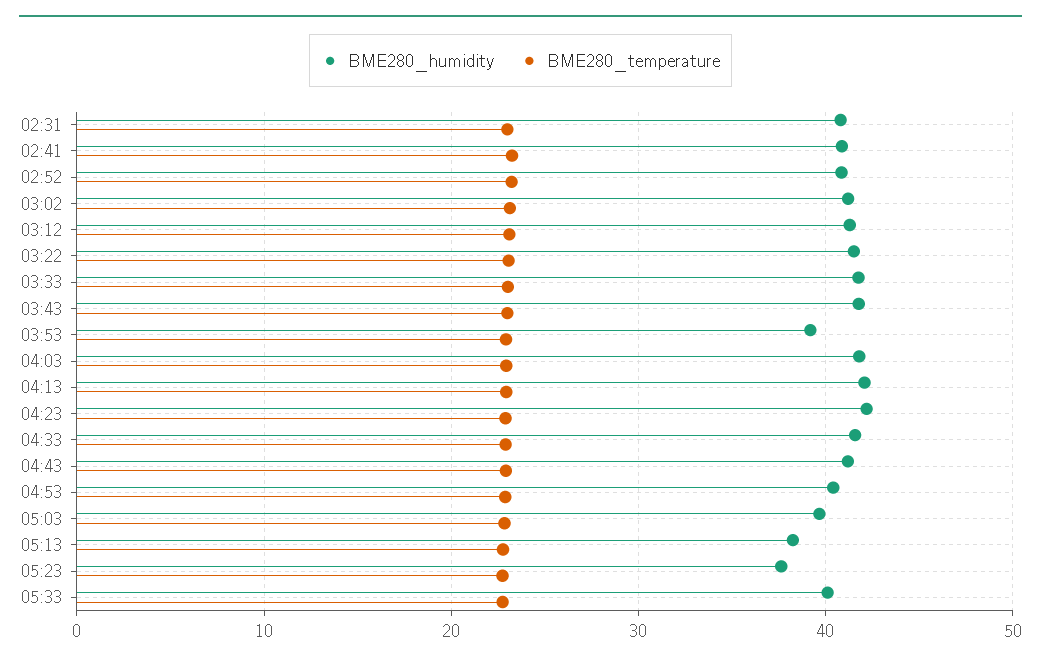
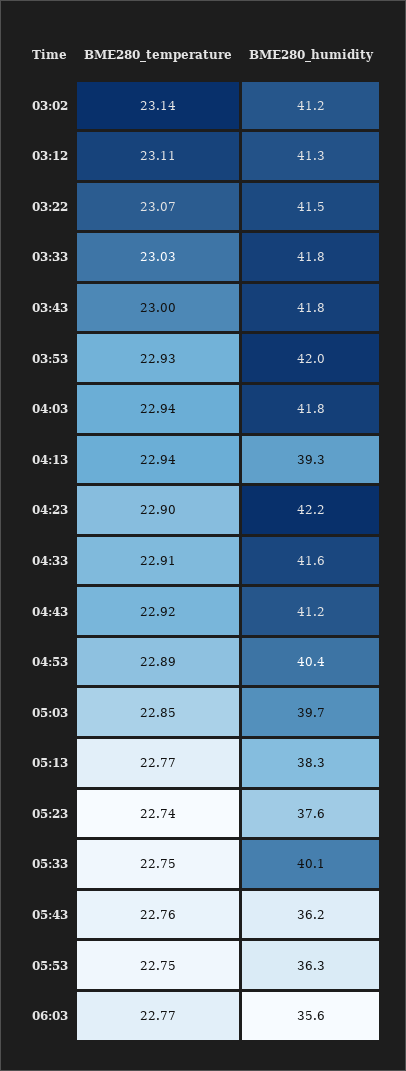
BME280_humidity, 02:31: 41 -> none
BME280_temperature, 02:31: 23 -> none
BME280_humidity, 02:41: 41 -> none
BME280_temperature, 02:41: 23 -> none
BME280_humidity, 02:52: 41 -> none
BME280_temperature, 02:52: 23 -> none
BME280_humidity, 03:53: 39 -> 42
BME280_humidity, 04:13: 42 -> 39.3
BME280_temperature, 05:43: none -> 22.76
BME280_humidity, 05:43: none -> 36.2
BME280_temperature, 05:53: none -> 22.75
BME280_humidity, 05:53: none -> 36.3
BME280_temperature, 06:03: none -> 22.77
BME280_humidity, 06:03: none -> 35.6

